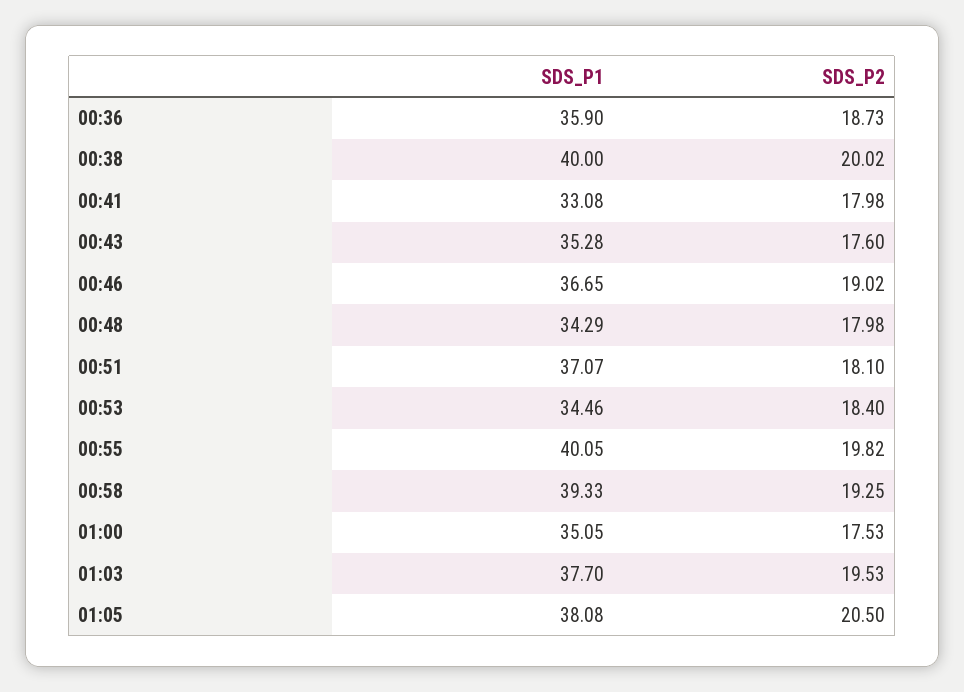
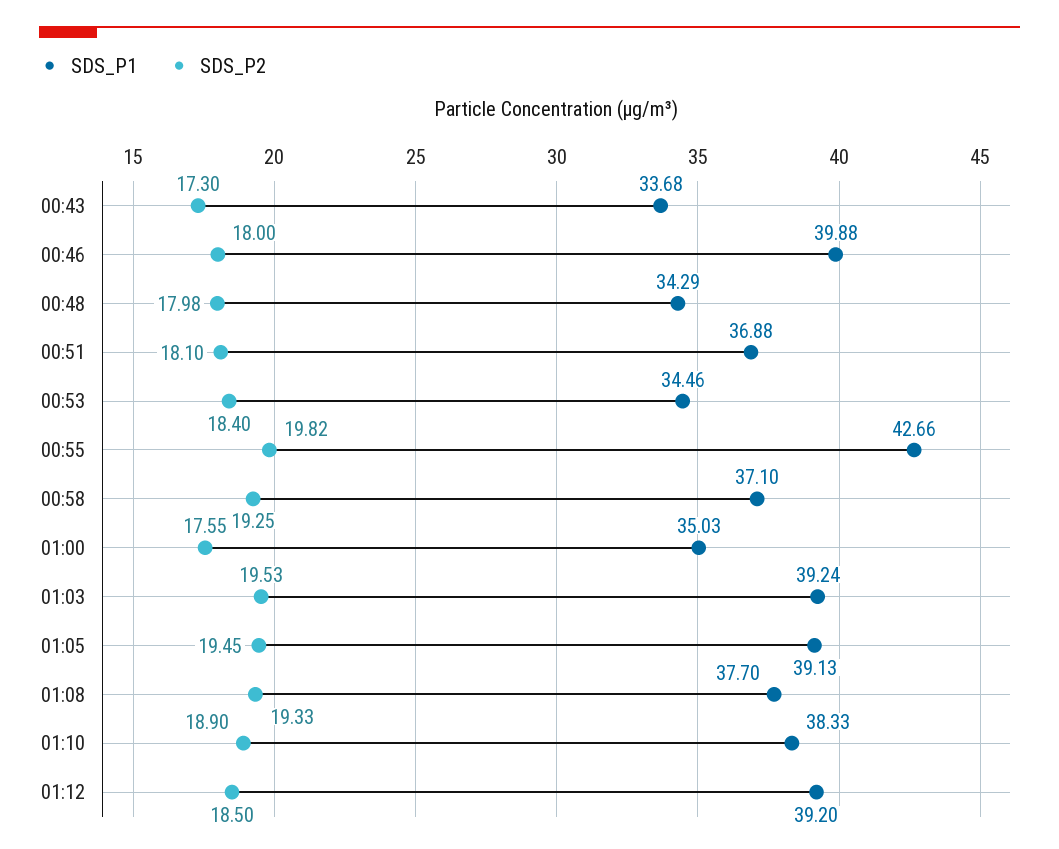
SDS_P1, 00:36: 35.9 -> none
SDS_P2, 00:36: 18.73 -> none
SDS_P1, 00:38: 40 -> none
SDS_P2, 00:38: 20.02 -> none
SDS_P1, 00:41: 33.08 -> none
SDS_P2, 00:41: 17.98 -> none
SDS_P1, 00:43: 35.28 -> 33.68
SDS_P2, 00:43: 17.6 -> 17.3
SDS_P1, 00:46: 36.65 -> 39.88
SDS_P2, 00:46: 19.02 -> 18
SDS_P1, 00:51: 37.07 -> 36.88
SDS_P1, 00:55: 40.05 -> 42.66
SDS_P1, 00:58: 39.33 -> 37.1
SDS_P1, 01:00: 35.05 -> 35.03
SDS_P2, 01:00: 17.53 -> 17.55
SDS_P1, 01:03: 37.7 -> 39.24
SDS_P1, 01:05: 38.08 -> 39.13
SDS_P2, 01:05: 20.5 -> 19.45
SDS_P1, 01:08: none -> 37.7
SDS_P2, 01:08: none -> 19.33
SDS_P1, 01:10: none -> 38.33
SDS_P2, 01:10: none -> 18.9
SDS_P1, 01:12: none -> 39.2
SDS_P2, 01:12: none -> 18.5

